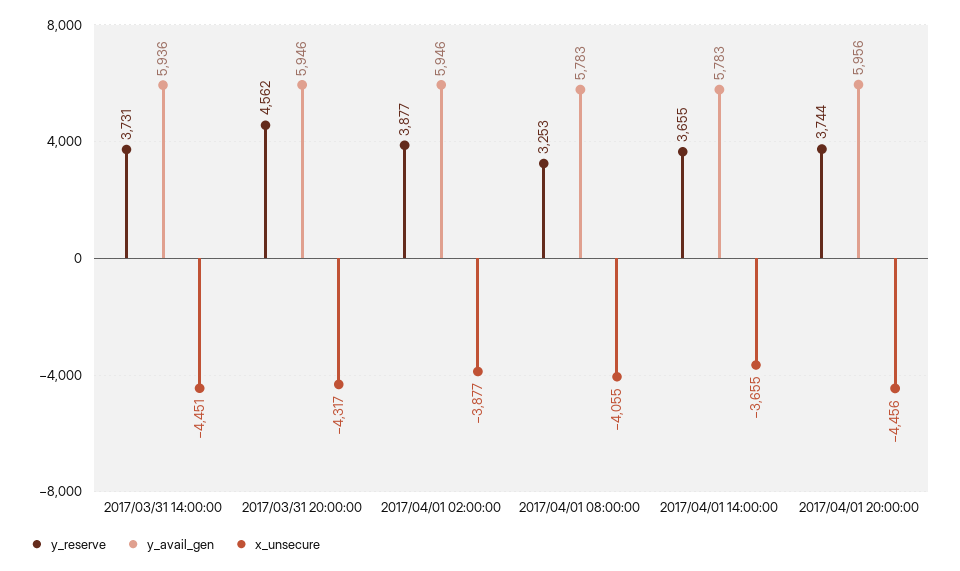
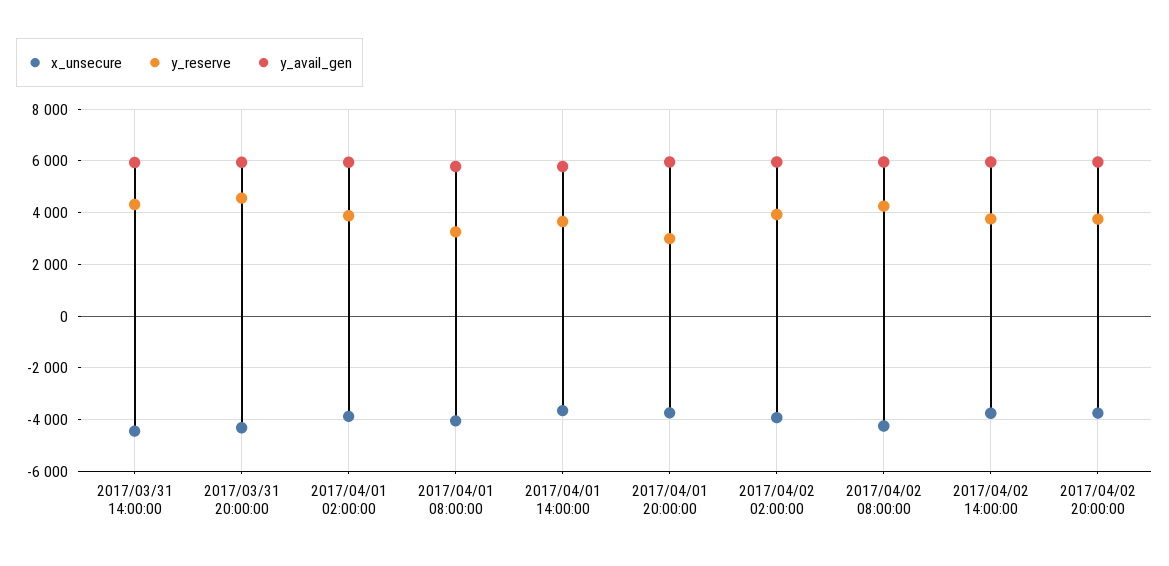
y_reserve, 2017/03/31 14:00:00: 3731 -> 4250
y_reserve, 2017/04/01 20:00:00: 3744 -> 3000
x_unsecure, 2017/04/01 20:00:00: -4456 -> -3750
x_unsecure, 2017/04/02 02:00:00: none -> -4000
y_reserve, 2017/04/02 02:00:00: none -> 4000
y_avail_gen, 2017/04/02 02:00:00: none -> 6000
x_unsecure, 2017/04/02 08:00:00: none -> -4250
y_reserve, 2017/04/02 08:00:00: none -> 4250
y_avail_gen, 2017/04/02 08:00:00: none -> 6000
x_unsecure, 2017/04/02 14:00:00: none -> -3750
y_reserve, 2017/04/02 14:00:00: none -> 3750
y_avail_gen, 2017/04/02 14:00:00: none -> 6000
x_unsecure, 2017/04/02 20:00:00: none -> -3750
y_reserve, 2017/04/02 20:00:00: none -> 3750
y_avail_gen, 2017/04/02 20:00:00: none -> 6000

